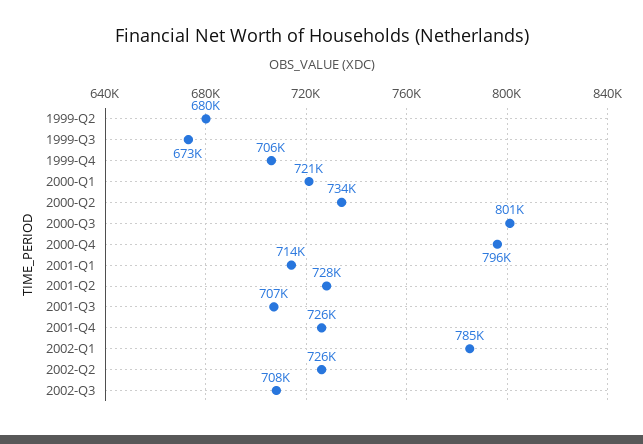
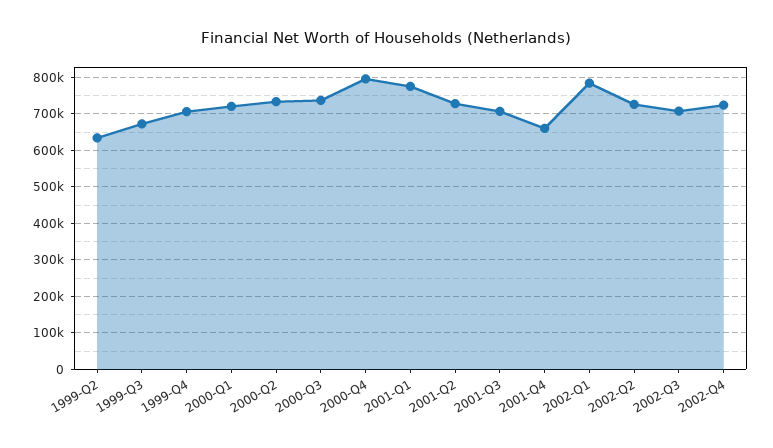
1999-Q2: 680000 -> 640000
2000-Q3: 801000 -> 740000
2001-Q1: 714000 -> 780000
2001-Q4: 726000 -> 660000
2002-Q4: none -> 720000

